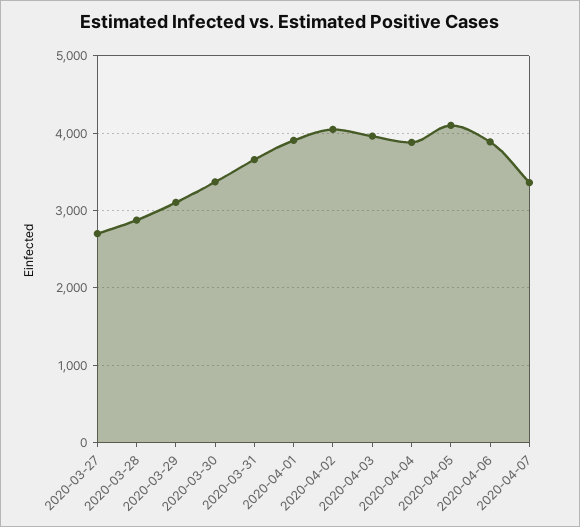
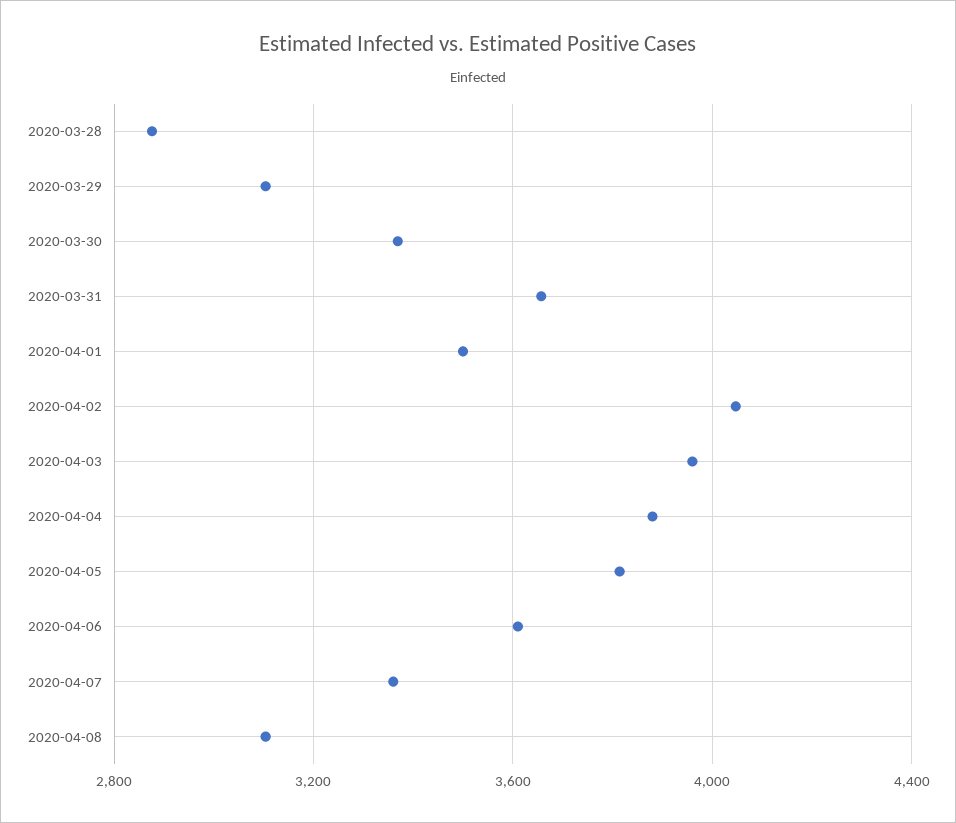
2020-03-27: 2700 -> none
2020-04-01: 3900 -> 3500
2020-04-05: 4100 -> 3800
2020-04-06: 3900 -> 3600
2020-04-08: none -> 3100

